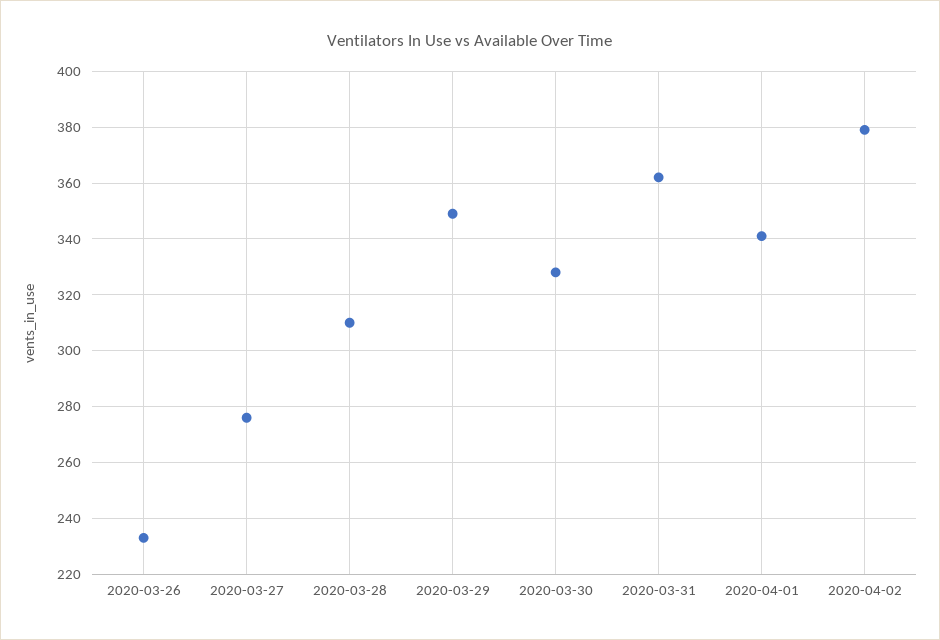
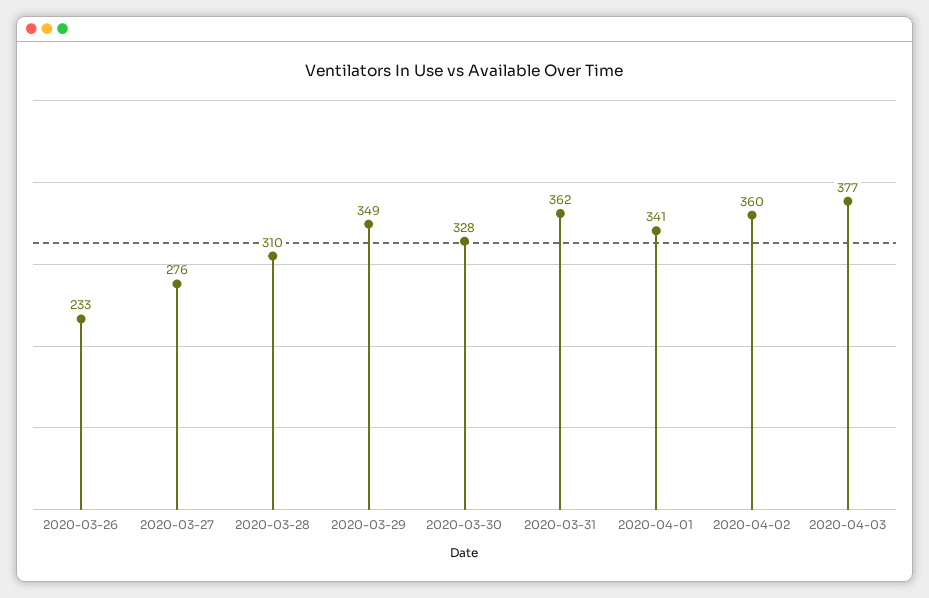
2020-04-02: 380 -> 360
2020-04-03: none -> 377

